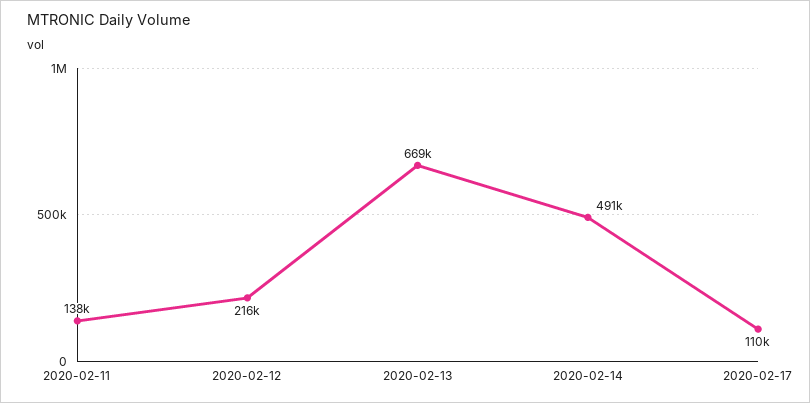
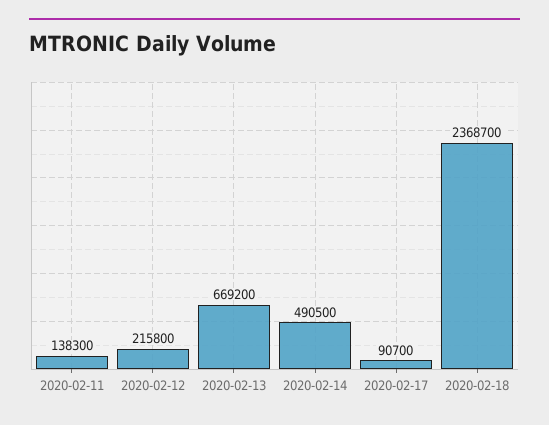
2020-02-17: 110000 -> 90700
2020-02-18: none -> 2368700

